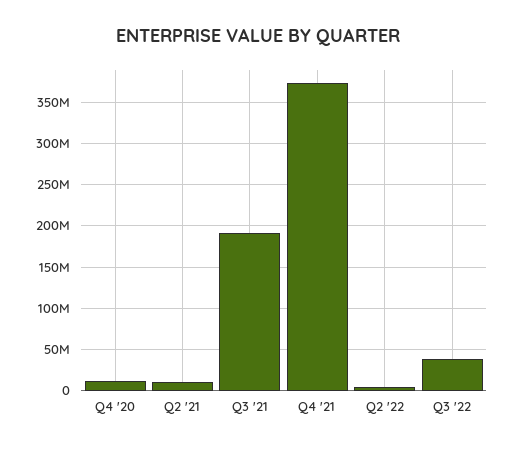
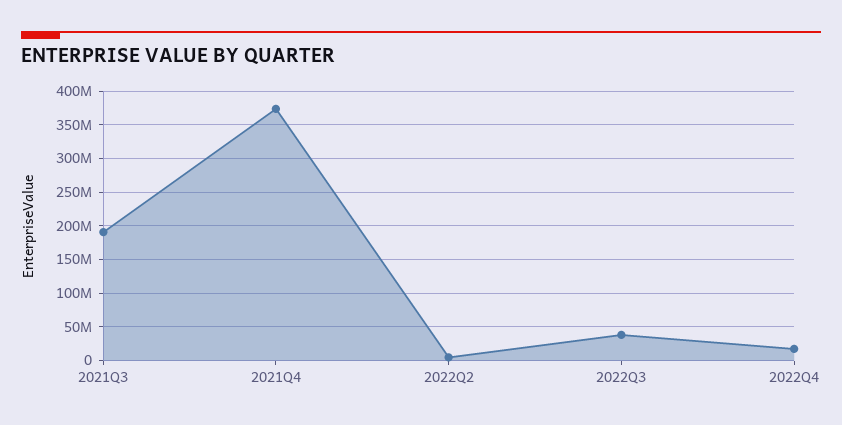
Q4 '20: 10000000 -> none
Q2 '21: 10000000 -> none
2022Q4: none -> 20000000

